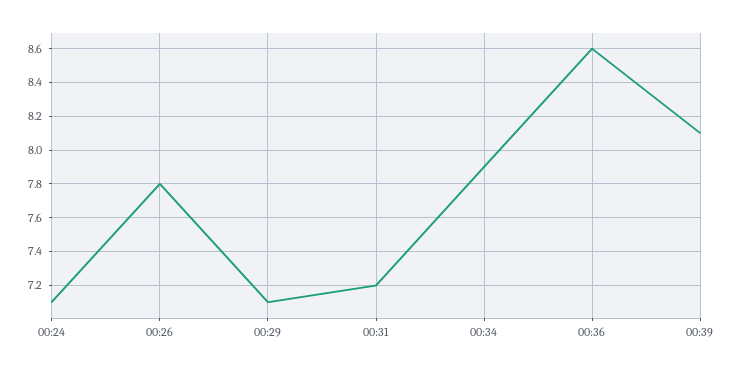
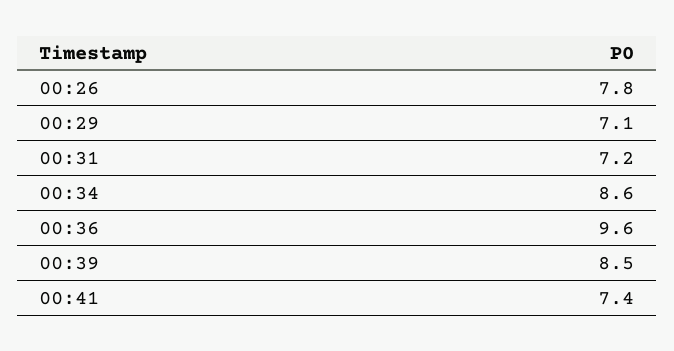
00:24: 7.1 -> none
00:34: 7.9 -> 8.6
00:36: 8.6 -> 9.6
00:39: 8.1 -> 8.5
00:41: none -> 7.4

